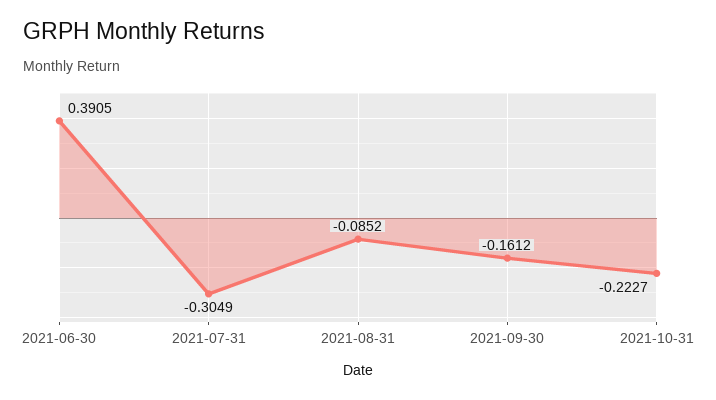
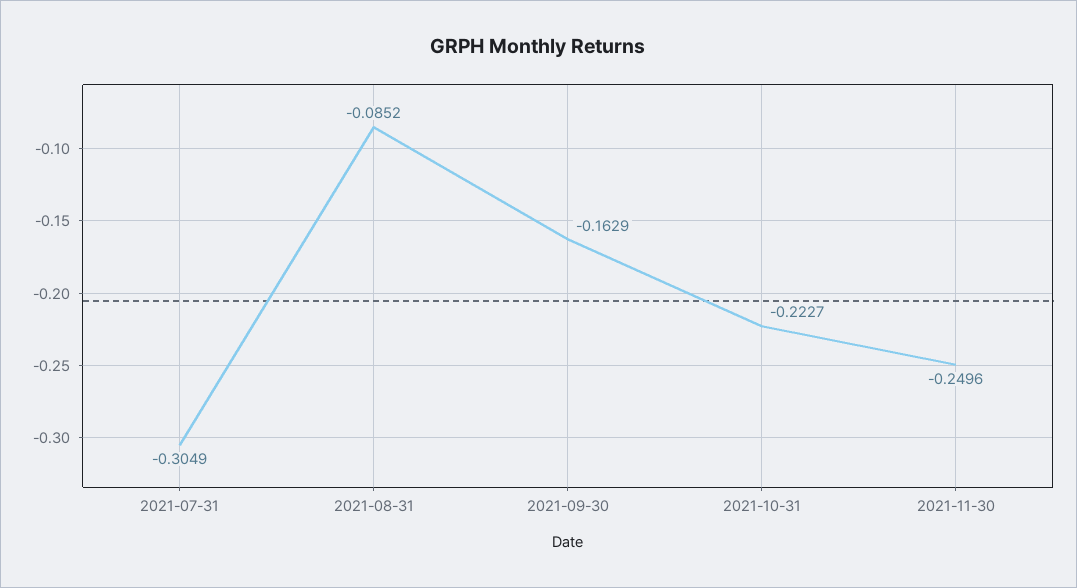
2021-06-30: 0.3905 -> none
2021-09-30: -0.1612 -> -0.1629
2021-11-30: none -> -0.2496

